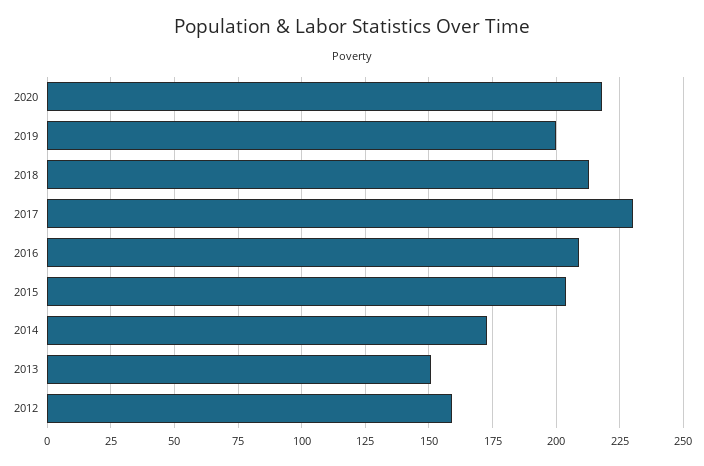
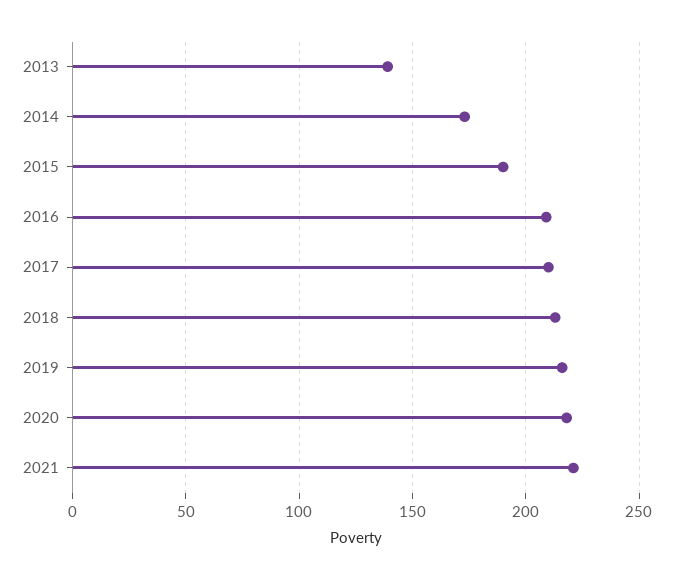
2019: 200 -> 215
2017: 230 -> 210
2015: 205 -> 190
2013: 150 -> 140
2012: 160 -> none
2021: none -> 220

